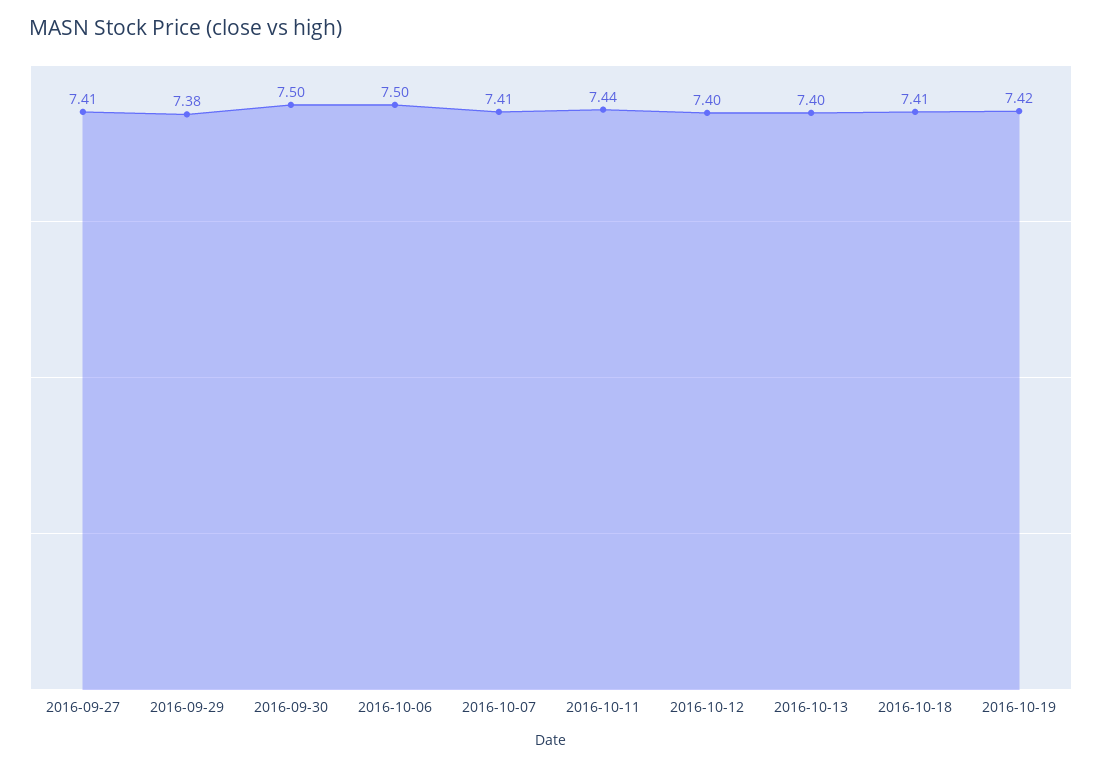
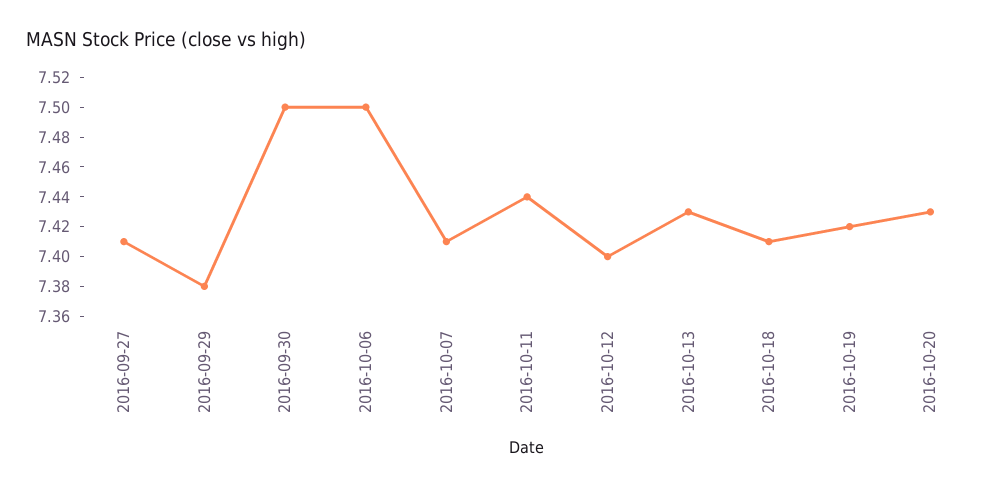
2016-10-13: 7.4 -> 7.43
2016-10-20: none -> 7.43

